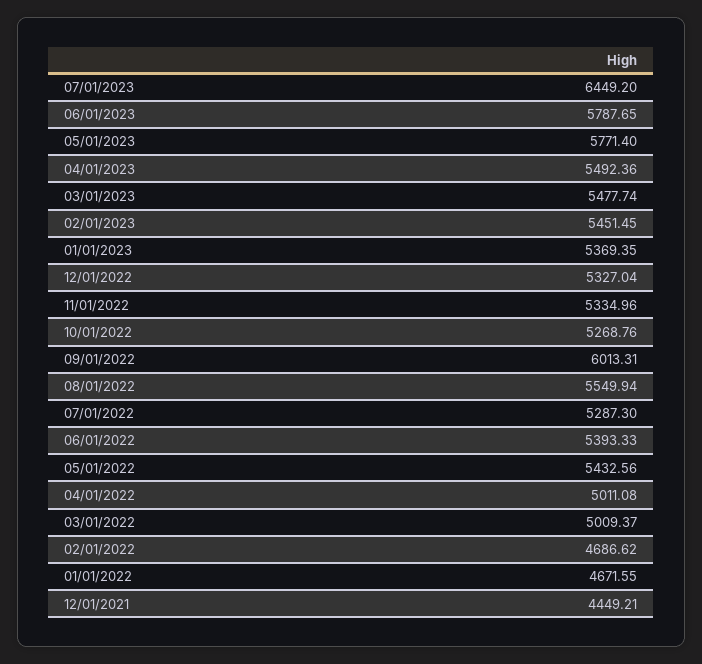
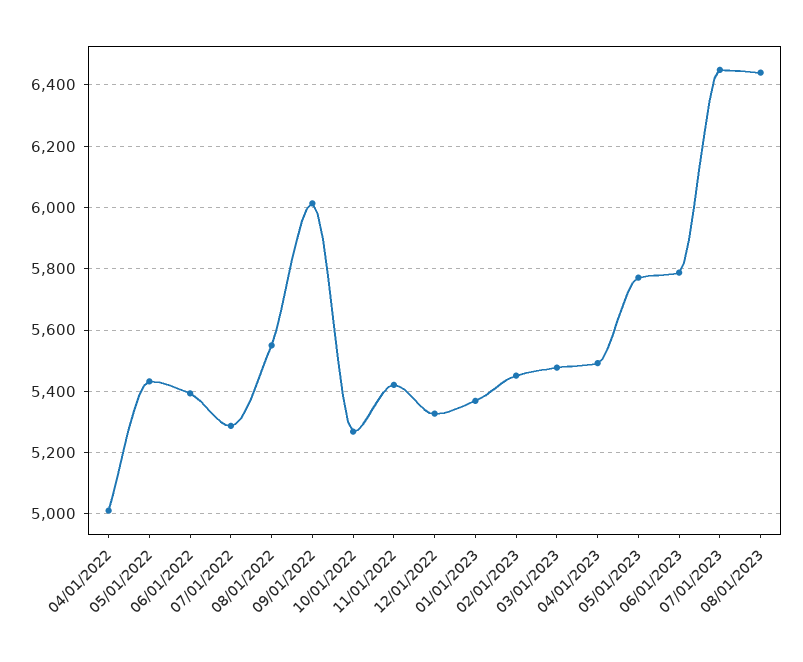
11/01/2022: 5334.96 -> 5420
03/01/2022: 5009.37 -> none
02/01/2022: 4686.62 -> none
01/01/2022: 4671.55 -> none
12/01/2021: 4449.21 -> none
08/01/2023: none -> 6440

